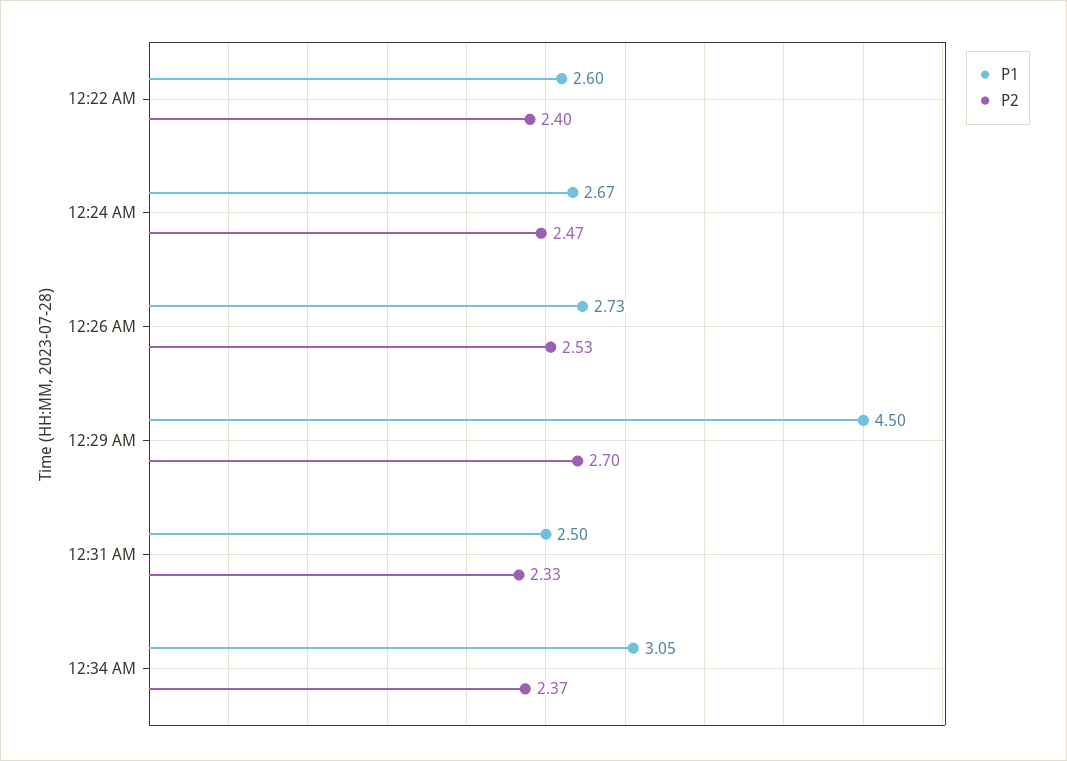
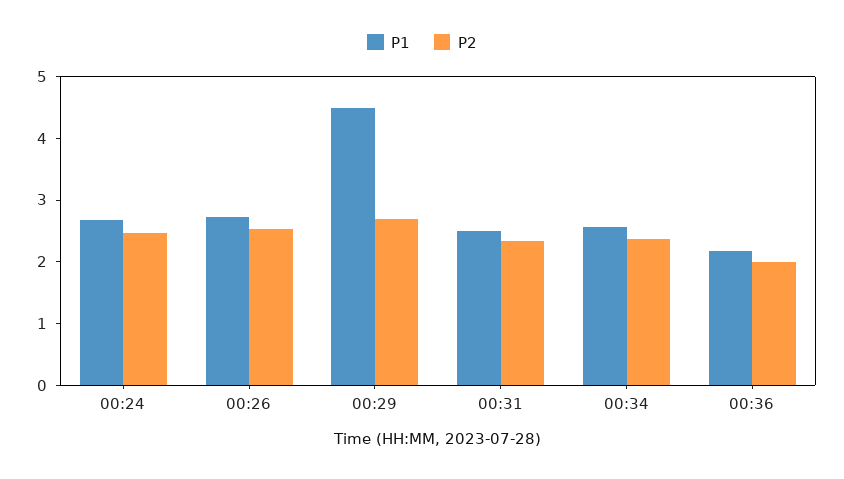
P1, 12:22 AM: 2.6 -> none
P2, 12:22 AM: 2.4 -> none
P1, 12:34 AM: 3.05 -> 2.6
P1, 00:36: none -> 2.2
P2, 00:36: none -> 2

